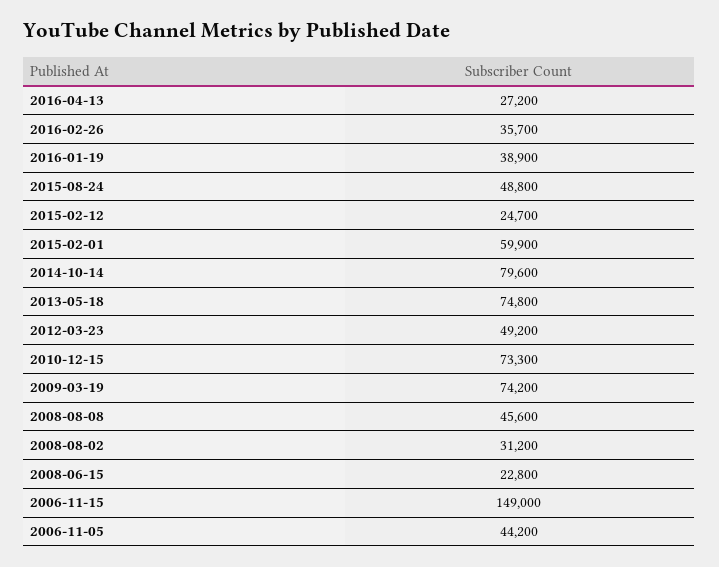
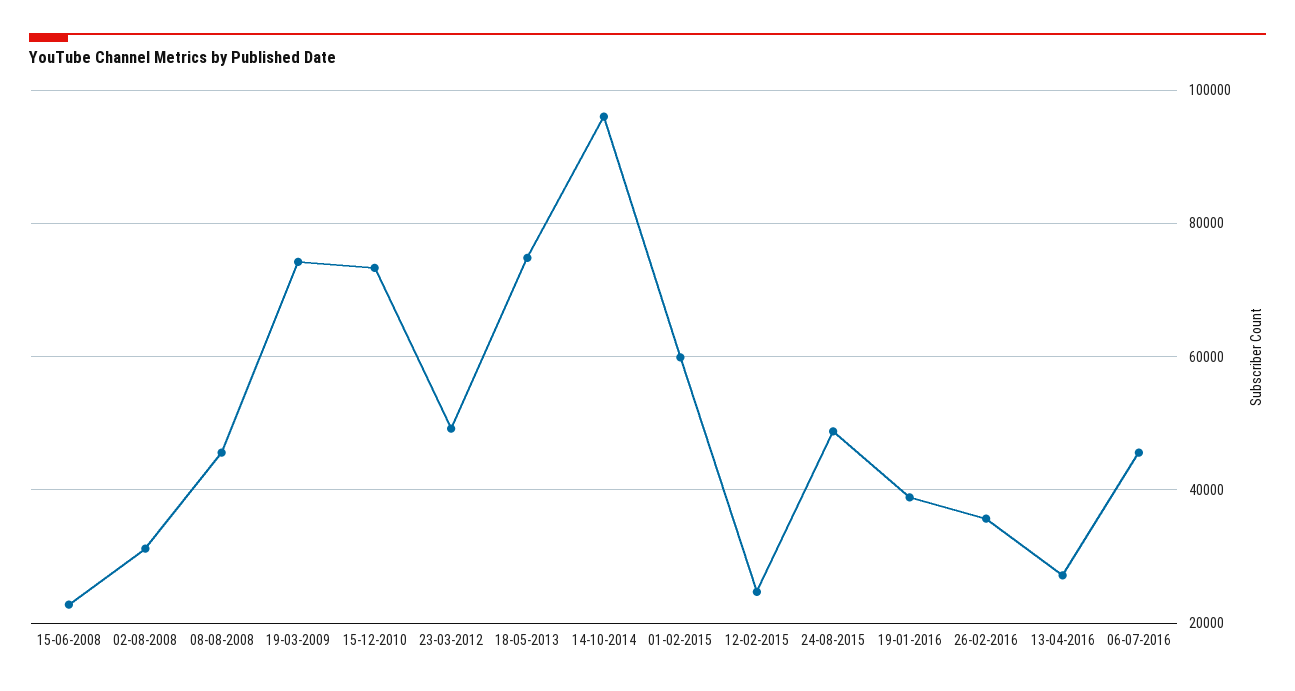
2014-10-14: 79600 -> 96000
2006-11-15: 149000 -> none
2006-11-05: 44200 -> none
06-07-2016: none -> 46000

